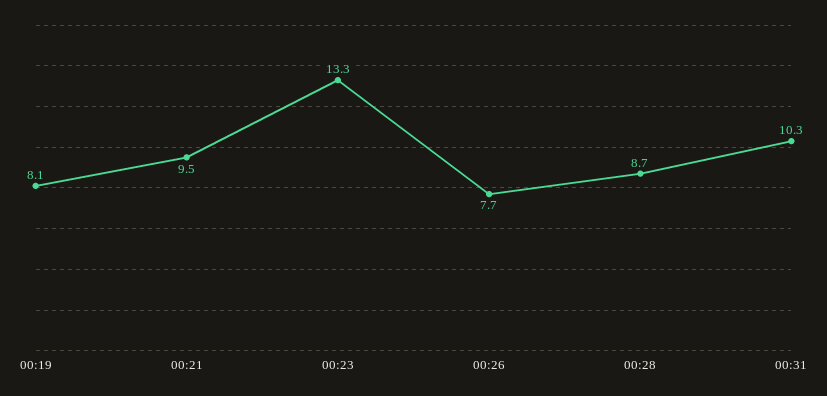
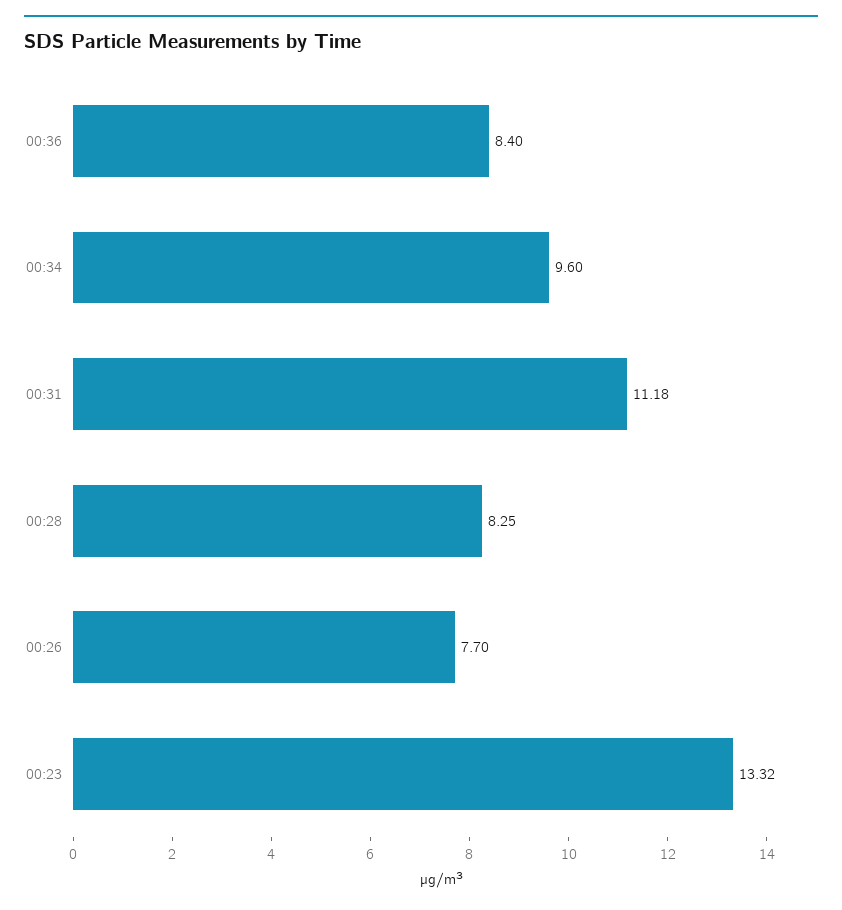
00:19: 8.1 -> none
00:21: 9.5 -> none
00:28: 8.7 -> 8.25
00:31: 10.3 -> 11.18
00:36: none -> 8.4
00:34: none -> 9.6

